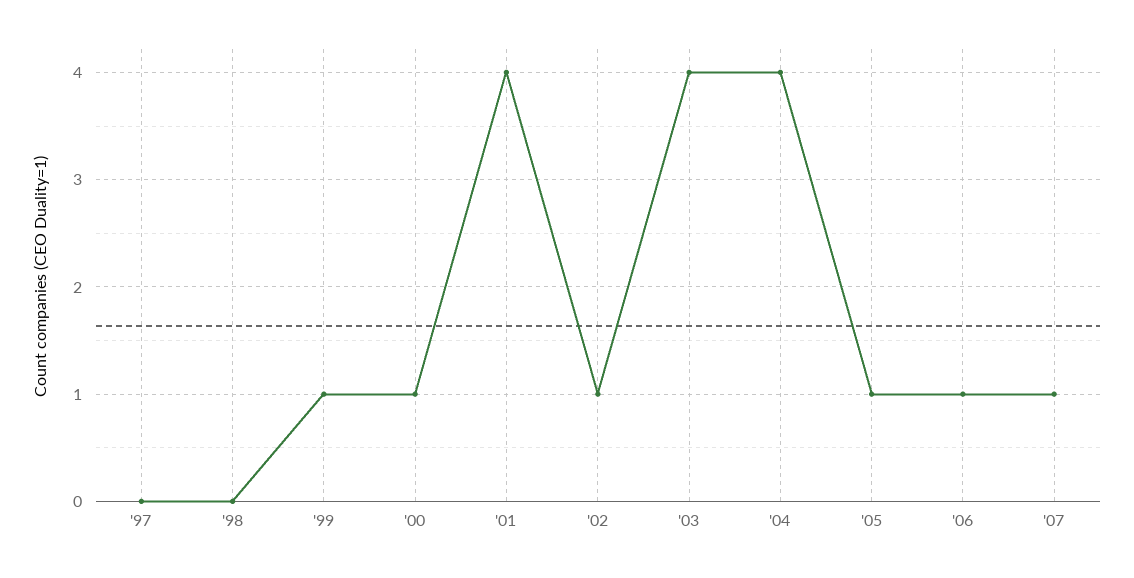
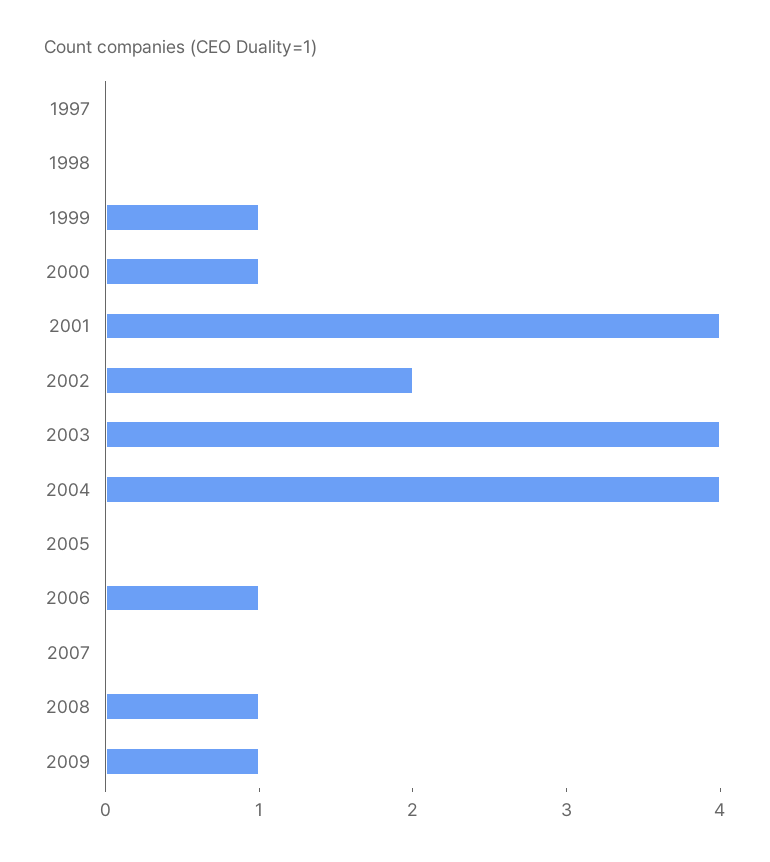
'02: 1 -> 2
'05: 1 -> 0
'07: 1 -> 0
2008: none -> 1
2009: none -> 1

